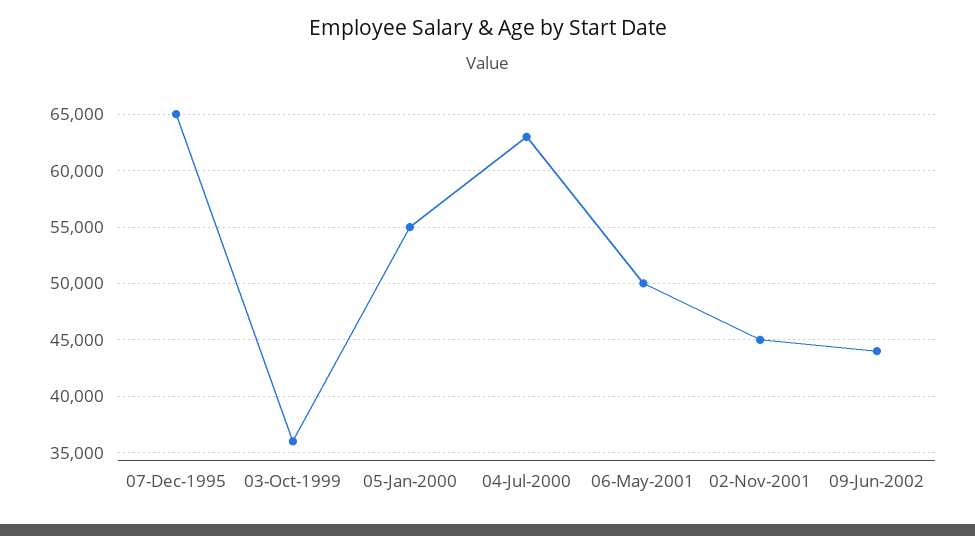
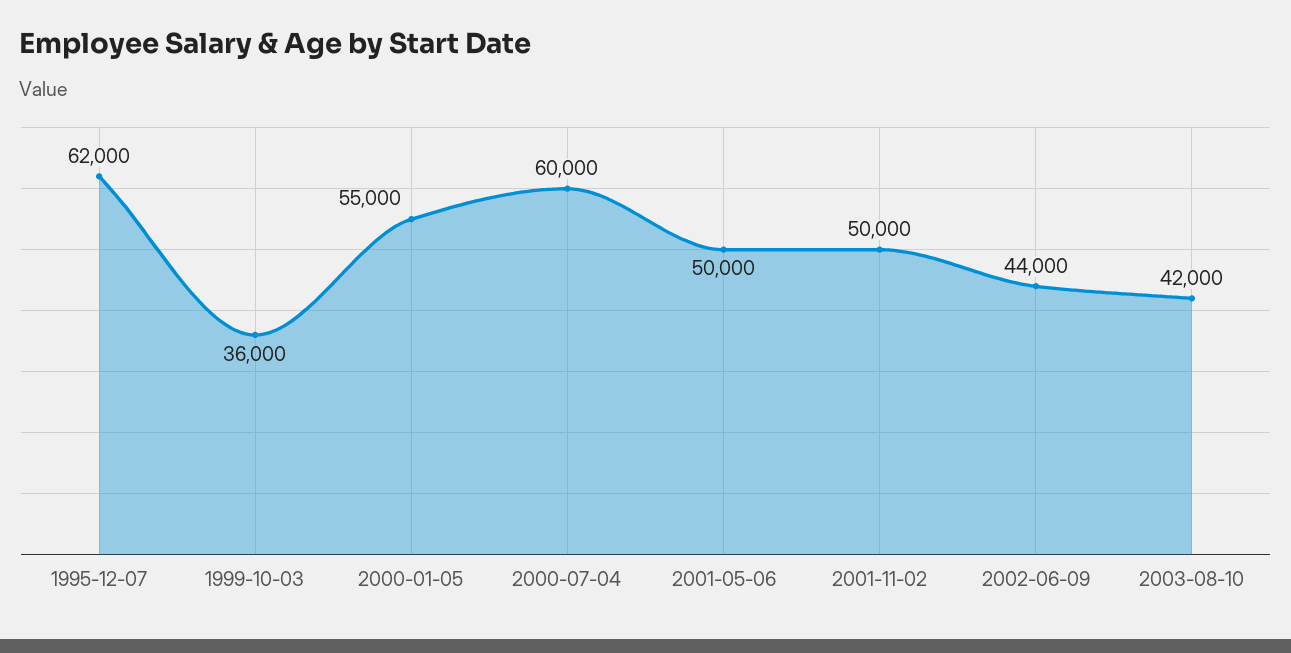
07-Dec-1995: 65000 -> 62000
04-Jul-2000: 63000 -> 60000
02-Nov-2001: 45000 -> 50000
2003-08-10: none -> 42000

